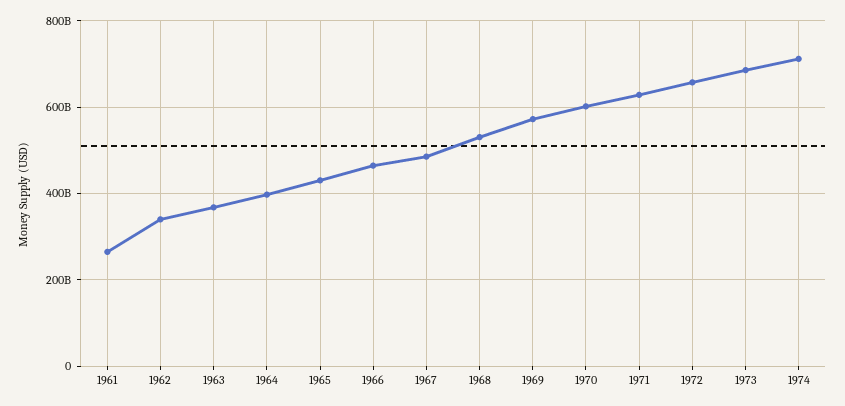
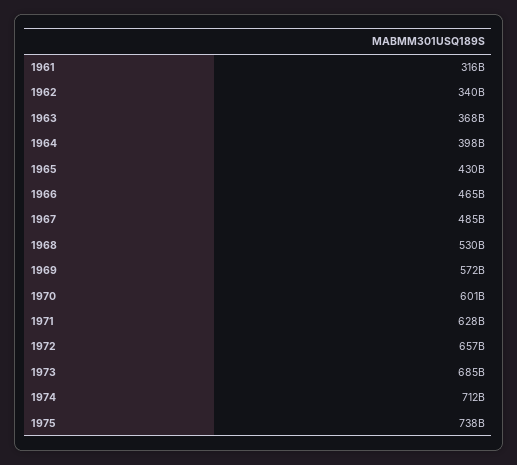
1961: 260000000000 -> 316000000000
1975: none -> 738000000000

